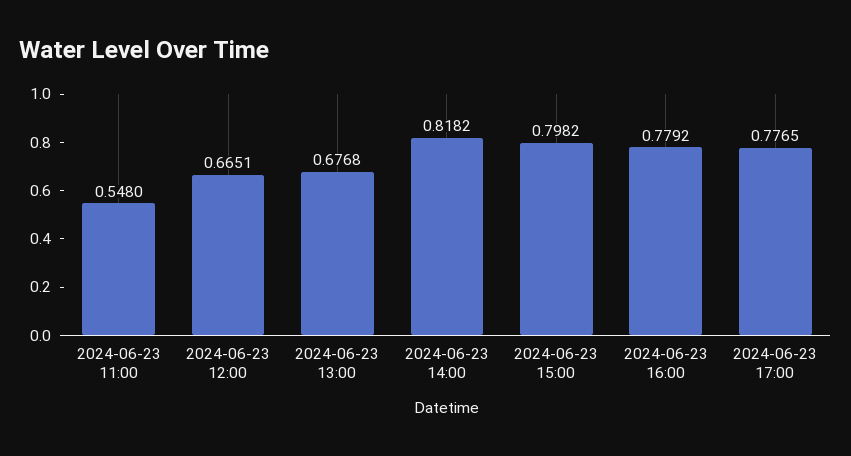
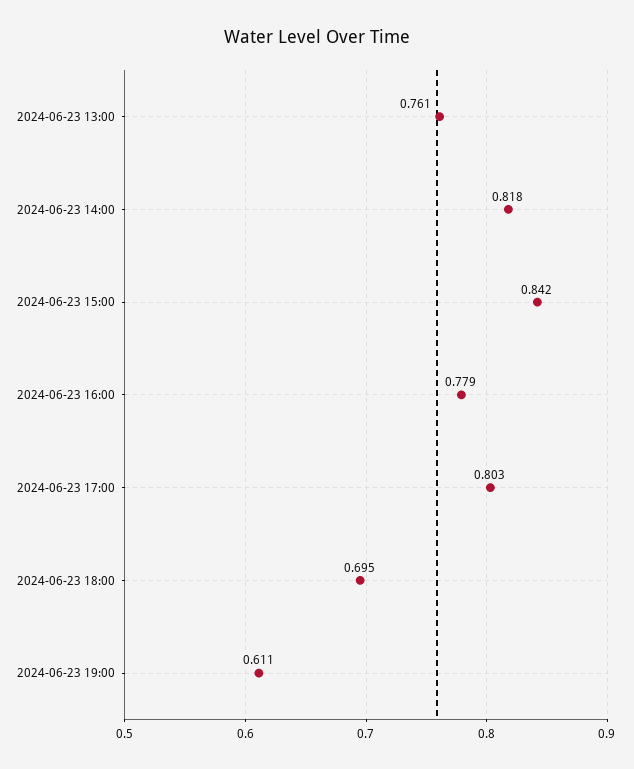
2024-06-23 11:00: 0.548 -> none
2024-06-23 12:00: 0.6651 -> none
2024-06-23 13:00: 0.6768 -> 0.761
2024-06-23 15:00: 0.7982 -> 0.842
2024-06-23 17:00: 0.7765 -> 0.803
2024-06-23 18:00: none -> 0.695
2024-06-23 19:00: none -> 0.611

